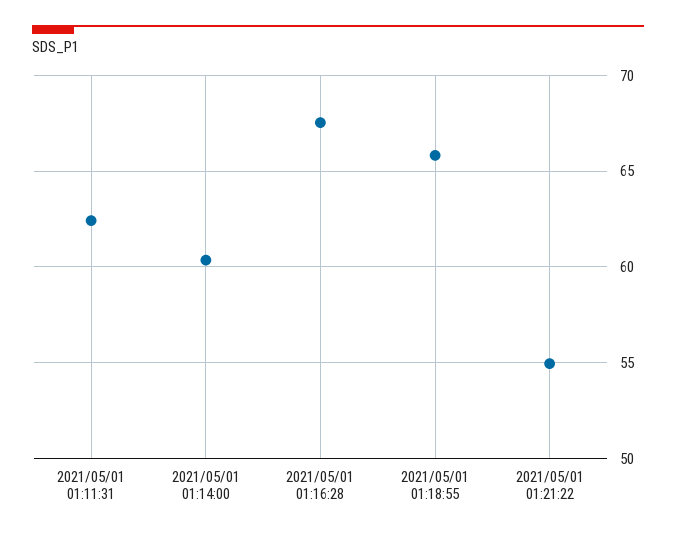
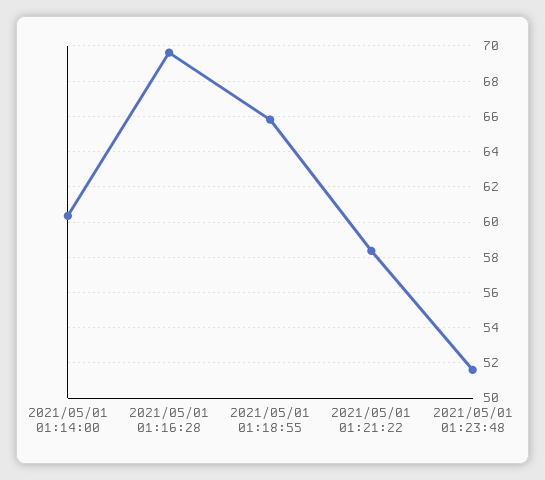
2021/05/01 01:11:31: 62.5 -> none
2021/05/01 01:16:28: 67.5 -> 69.5
2021/05/01 01:21:22: 55 -> 58.5
2021/05/01 01:23:48: none -> 51.5

